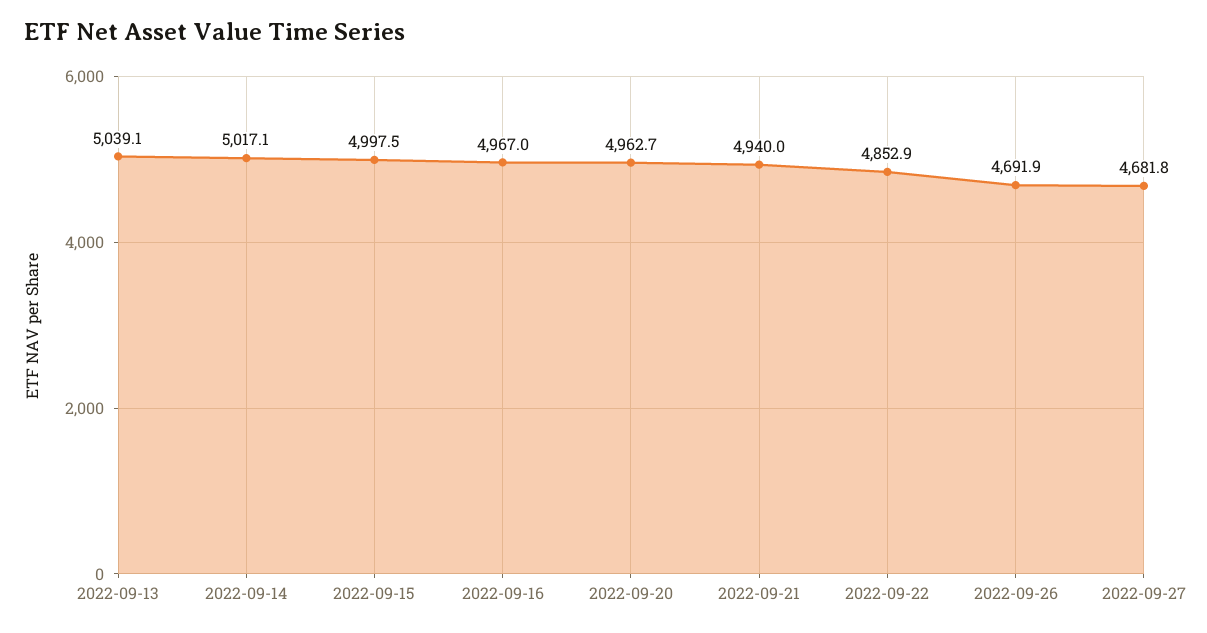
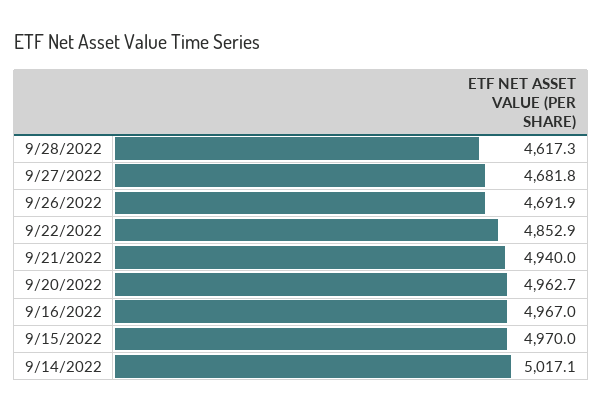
2022-09-13: 5039.1 -> none
2022-09-15: 4997.5 -> 4970
9/28/2022: none -> 4617.3

